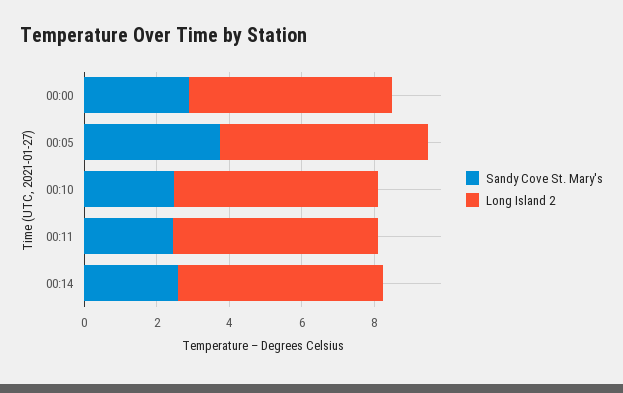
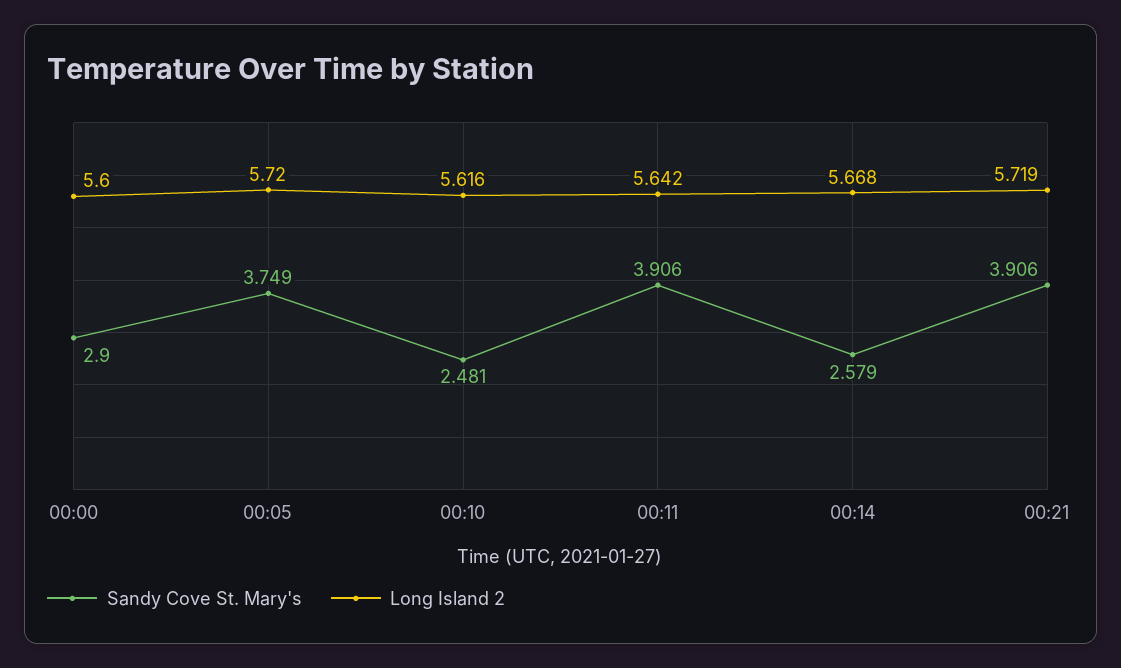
Sandy Cove St. Mary's, 00:11: 2.5 -> 3.906
Sandy Cove St. Mary's, 00:21: none -> 3.906
Long Island 2, 00:21: none -> 5.719

